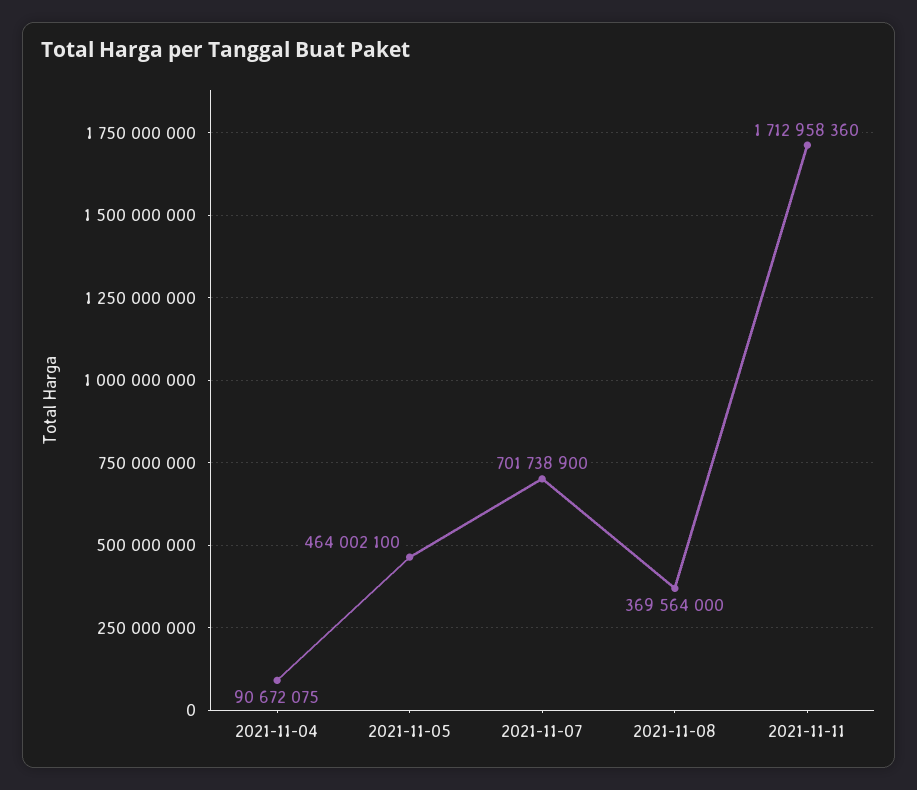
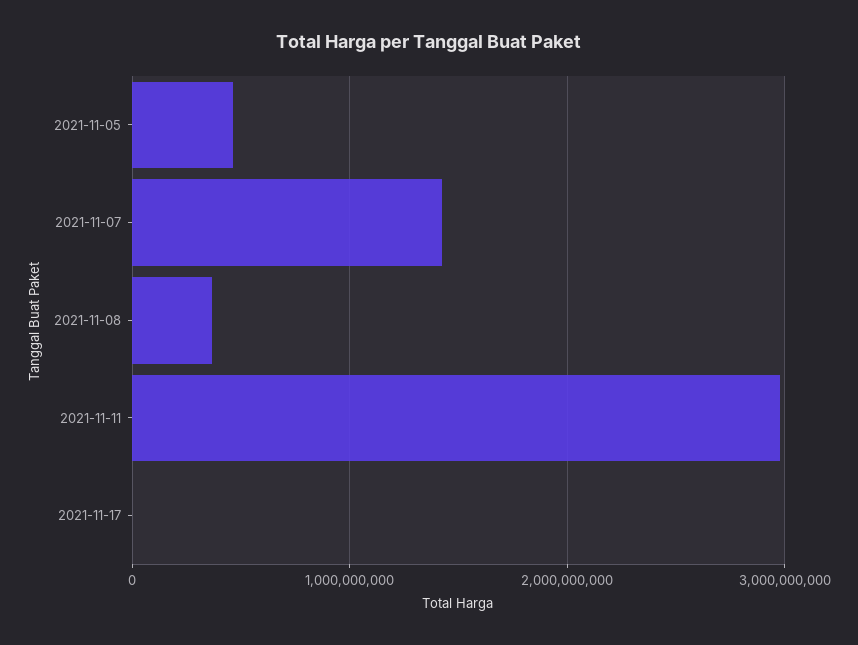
2021-11-04: 90672075 -> none
2021-11-07: 701738900 -> 1400000000
2021-11-11: 1712958360 -> 3000000000
2021-11-17: none -> 0

